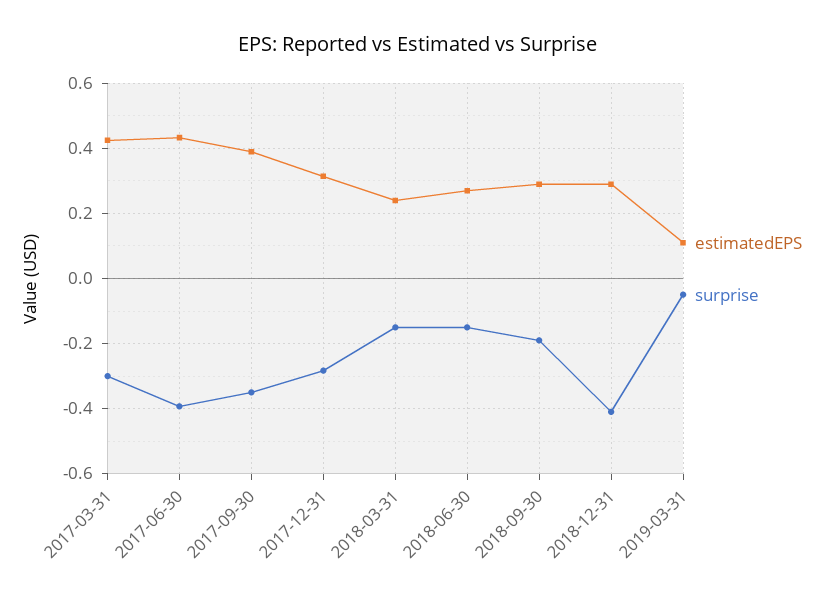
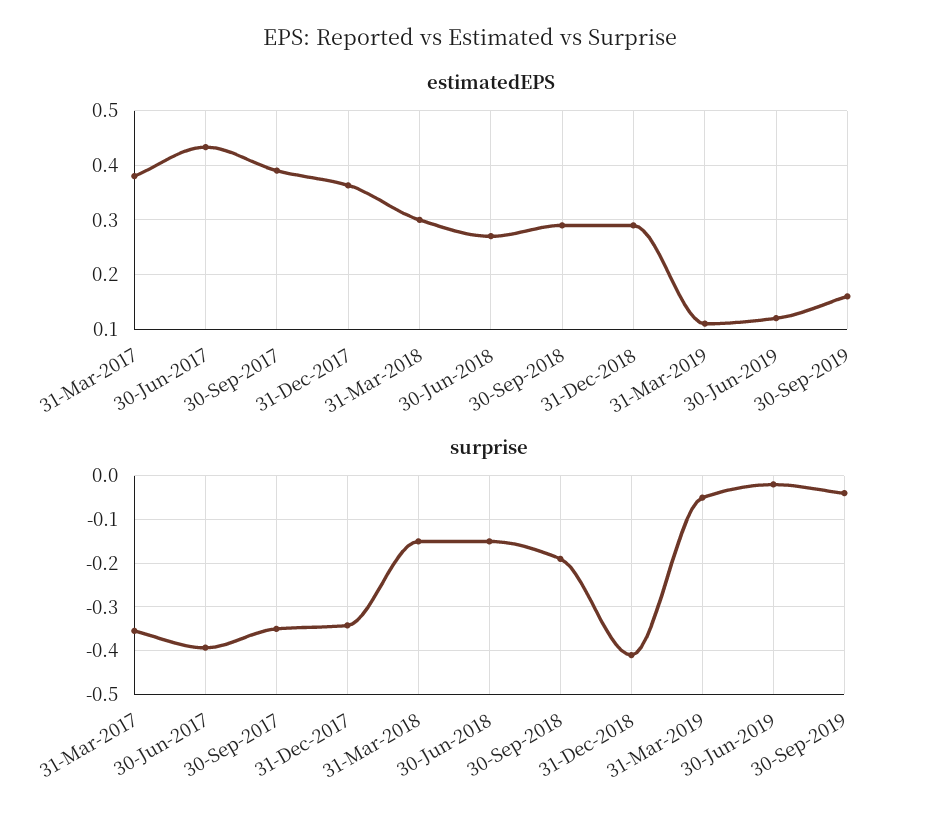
estimatedEPS, 2017-03-31: 0.42 -> 0.38
surprise, 2017-03-31: -0.3 -> -0.36
estimatedEPS, 2017-12-31: 0.32 -> 0.36
surprise, 2017-12-31: -0.28 -> -0.34
estimatedEPS, 2018-03-31: 0.24 -> 0.3
estimatedEPS, 30-Jun-2019: none -> 0.12
estimatedEPS, 30-Sep-2019: none -> 0.16
surprise, 30-Jun-2019: none -> -0.02
surprise, 30-Sep-2019: none -> -0.04

